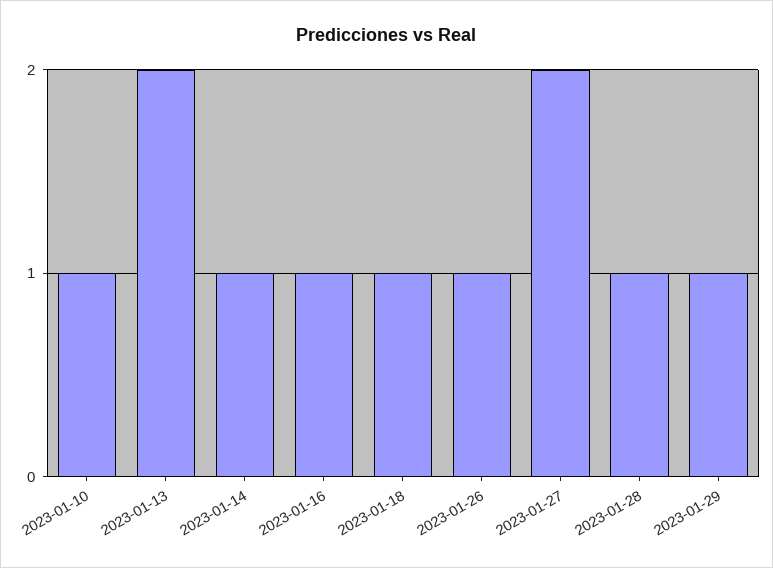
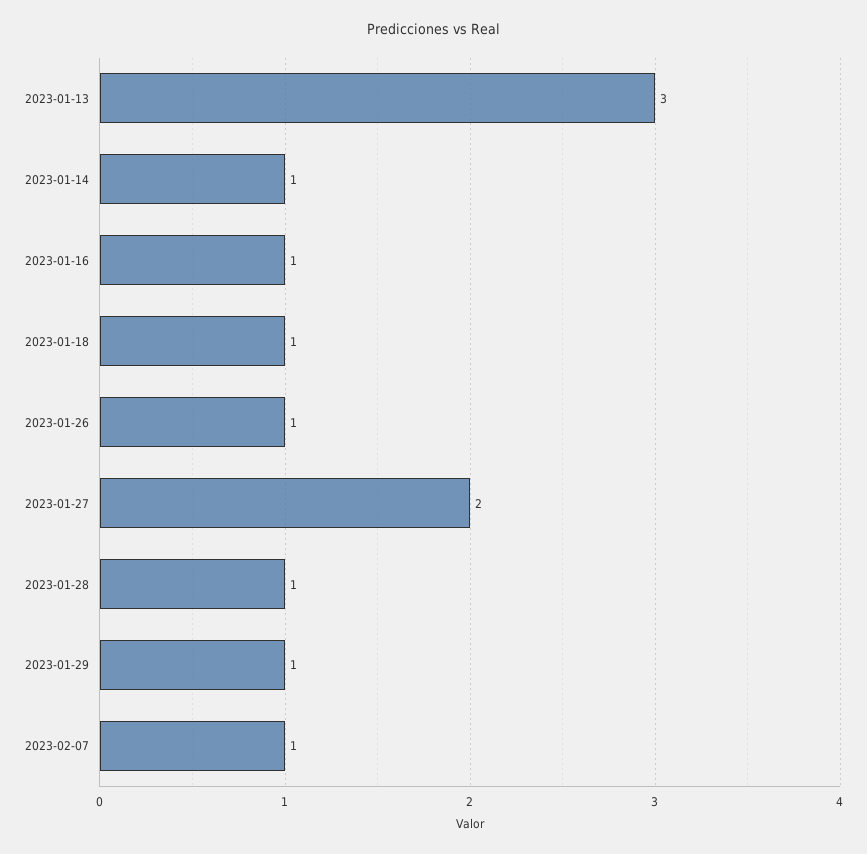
2023-01-10: 1 -> none
2023-01-13: 2 -> 3
2023-02-07: none -> 1

